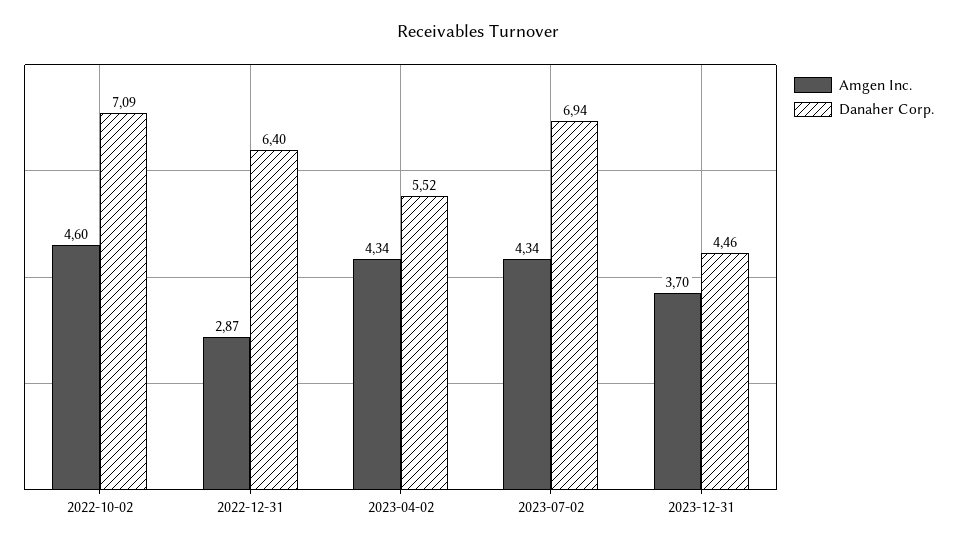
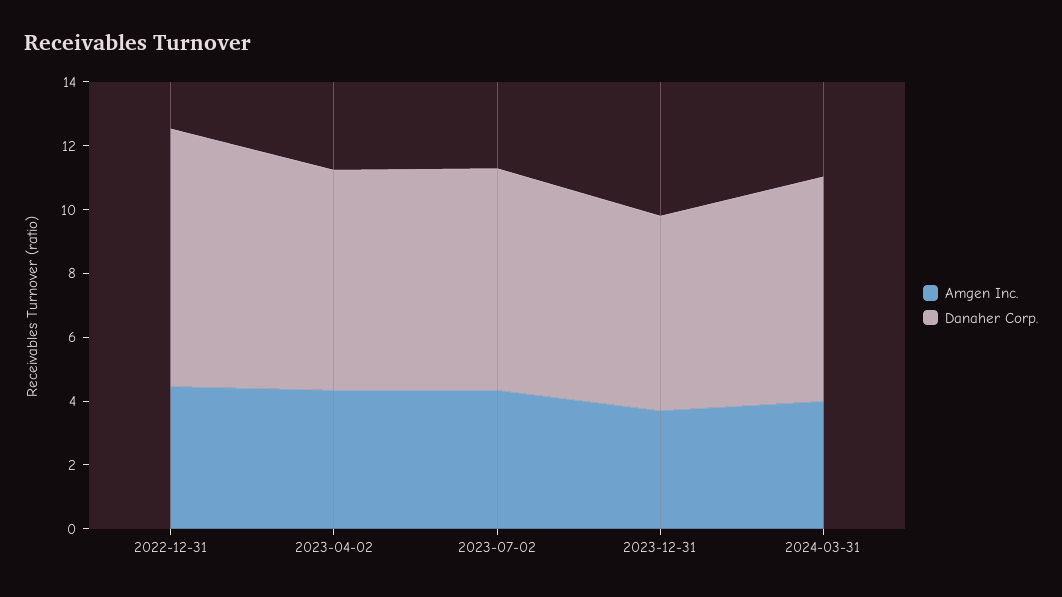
Amgen Inc., 2022-10-02: 4.6 -> none
Danaher Corp., 2022-10-02: 7.09 -> none
Amgen Inc., 2022-12-31: 2.87 -> 4.5
Danaher Corp., 2022-12-31: 6.4 -> 8
Danaher Corp., 2023-04-02: 5.52 -> 7
Danaher Corp., 2023-12-31: 4.46 -> 6
Amgen Inc., 2024-03-31: none -> 4
Danaher Corp., 2024-03-31: none -> 7

